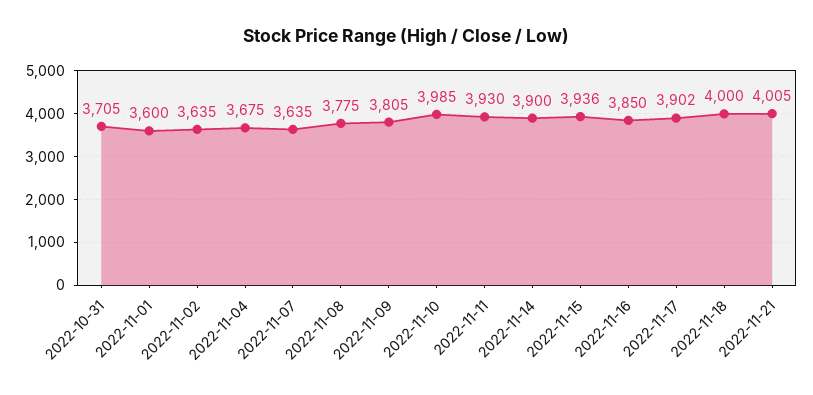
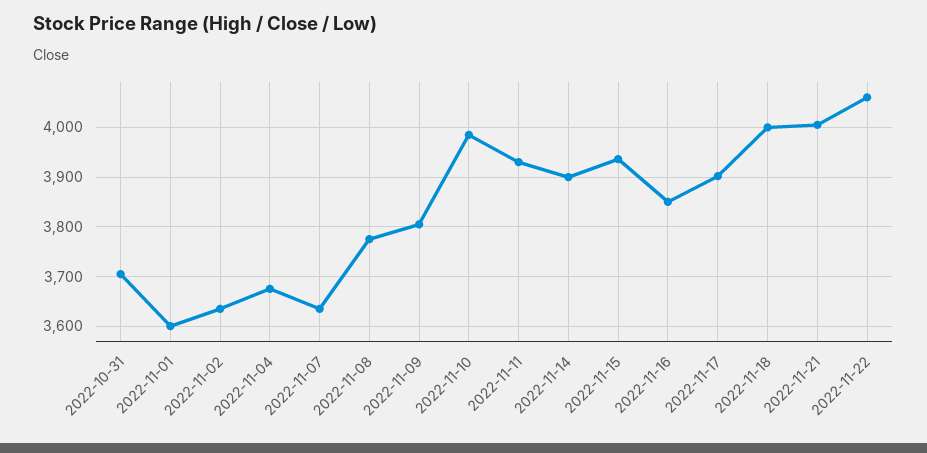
2022-11-22: none -> 4060

